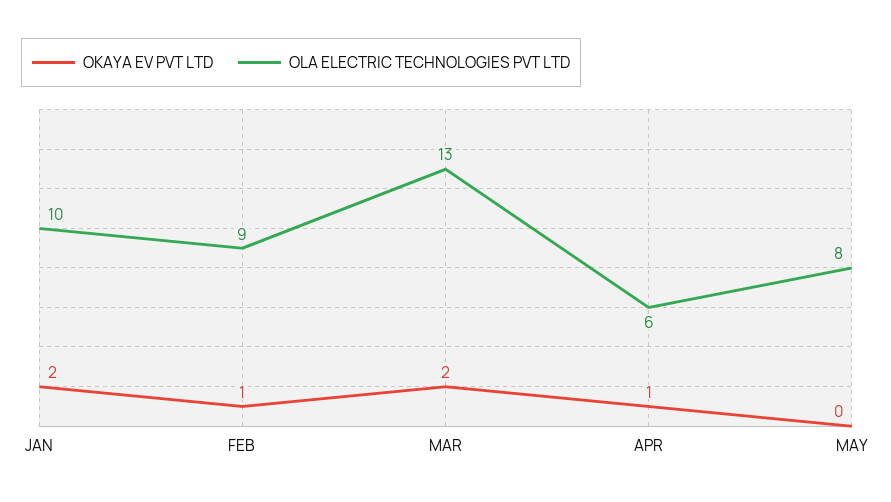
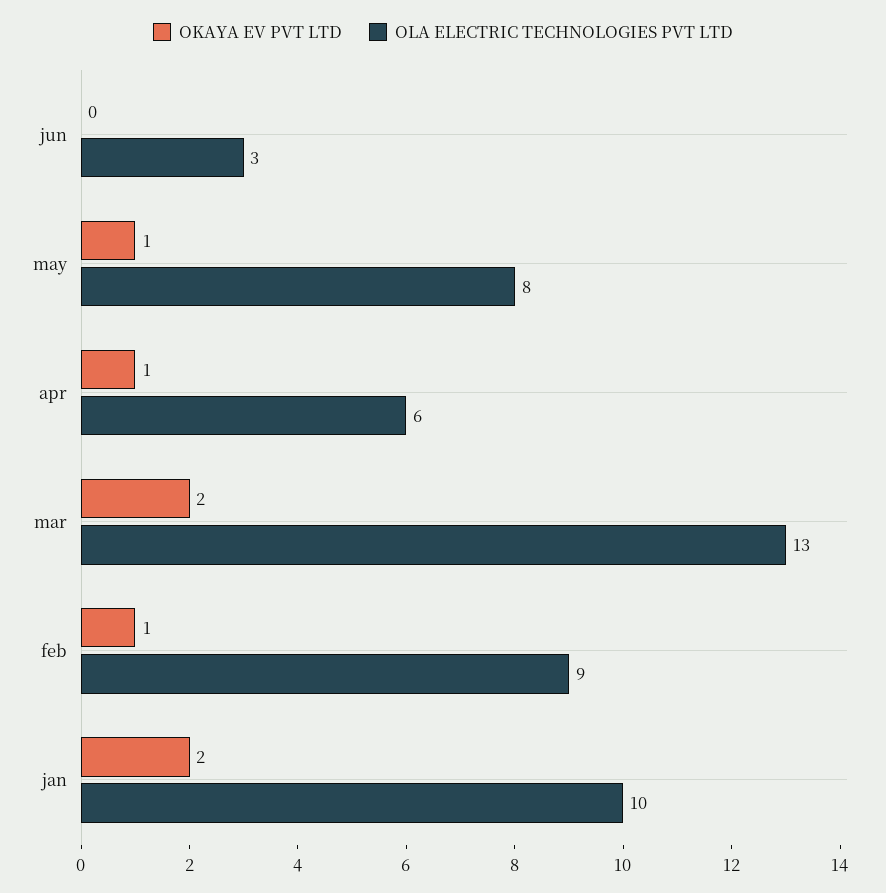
OKAYA EV PVT LTD, MAY: 0 -> 1
OKAYA EV PVT LTD, jun: none -> 0
OLA ELECTRIC TECHNOLOGIES PVT LTD, jun: none -> 3

